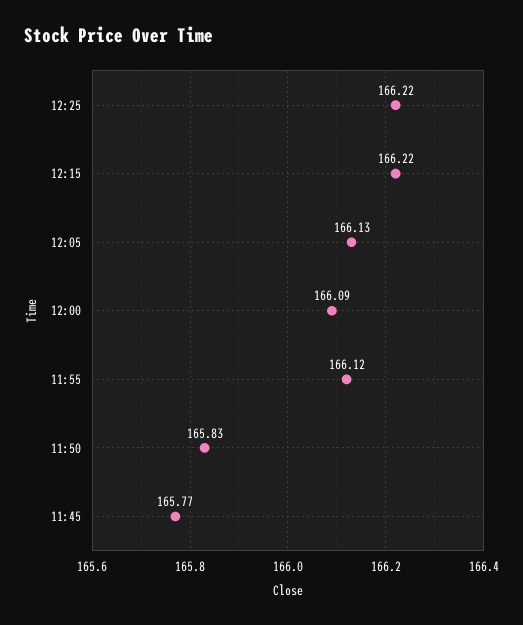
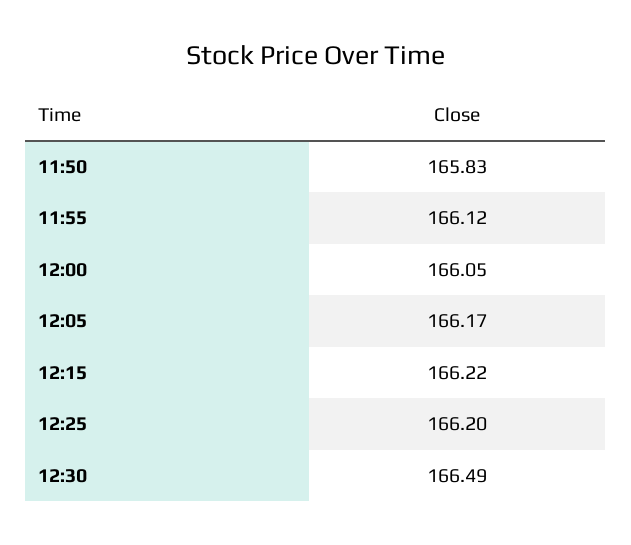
12:25: 166.22 -> 166.2
12:05: 166.13 -> 166.17
12:00: 166.09 -> 166.05
11:45: 165.77 -> none
12:30: none -> 166.49

